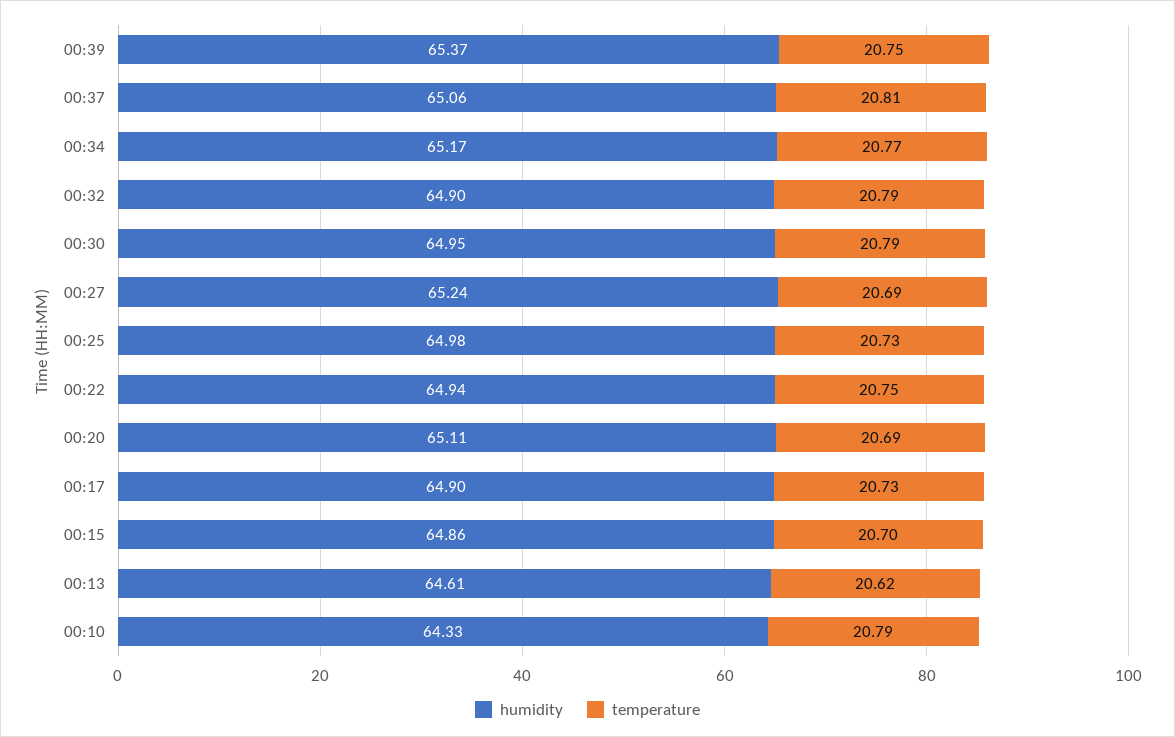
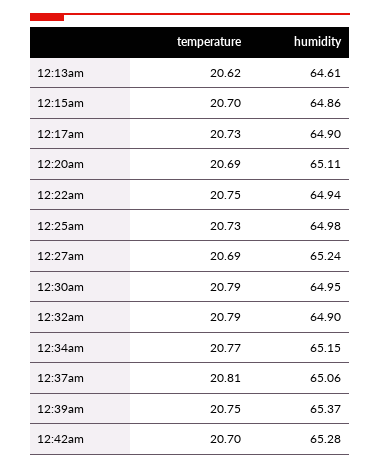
humidity, 00:34: 65.17 -> 65.15
humidity, 00:10: 64.33 -> none
temperature, 00:10: 20.79 -> none
temperature, 12:42am: none -> 20.7
humidity, 12:42am: none -> 65.28

